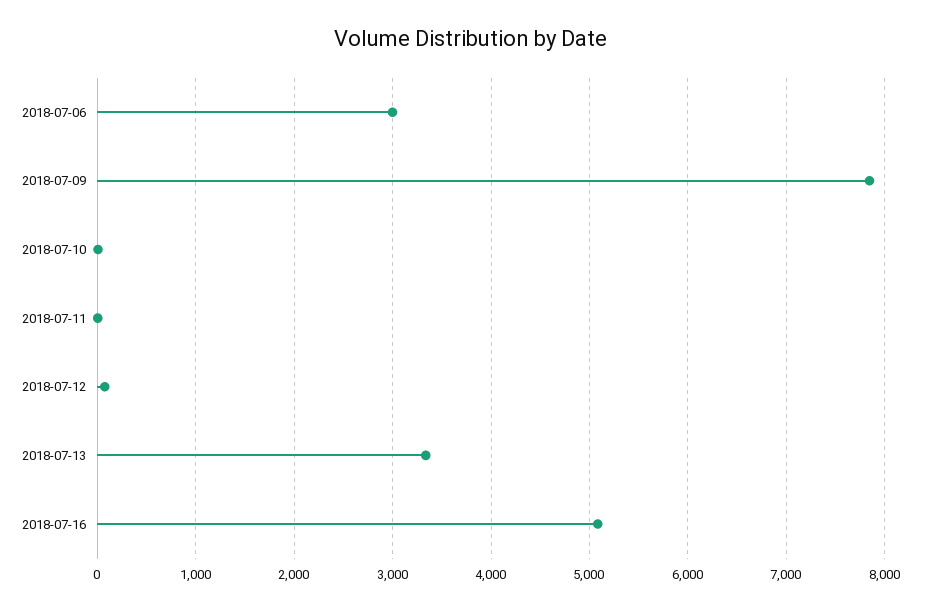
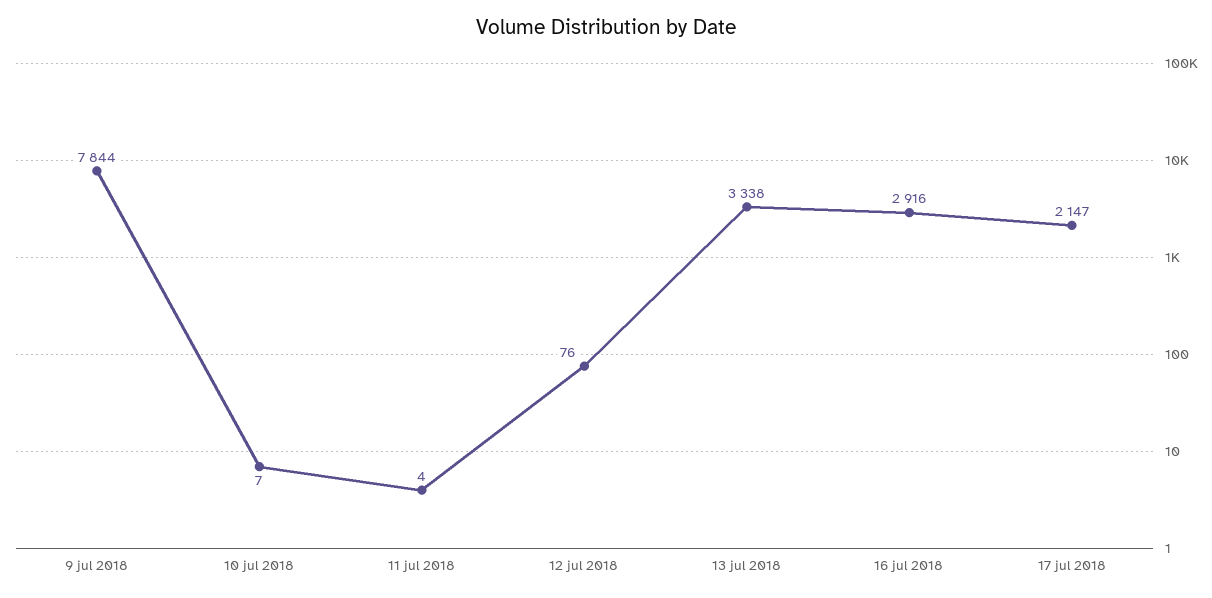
2018-07-06: 3000 -> none
2018-07-16: 5100 -> 2916
17 jul 2018: none -> 2147

